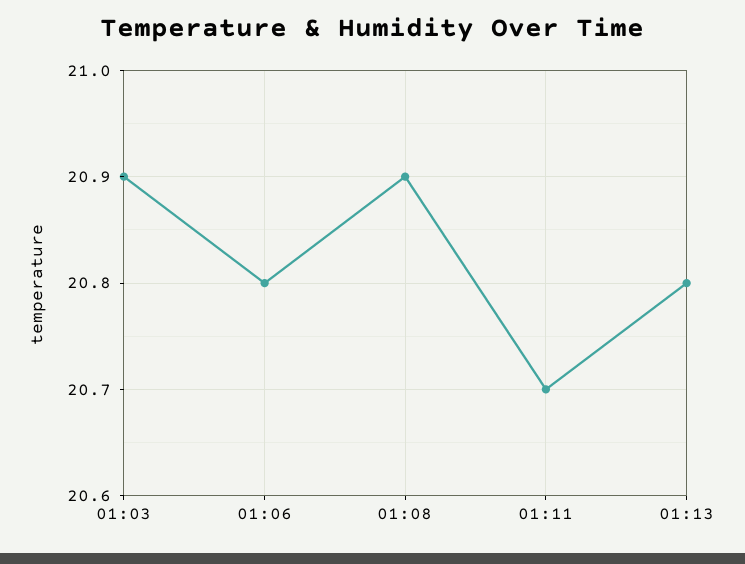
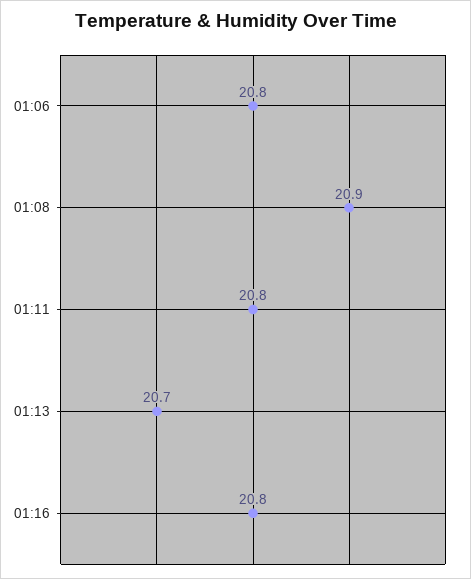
01:03: 20.9 -> none
01:11: 20.7 -> 20.8
01:13: 20.8 -> 20.7
01:16: none -> 20.8

